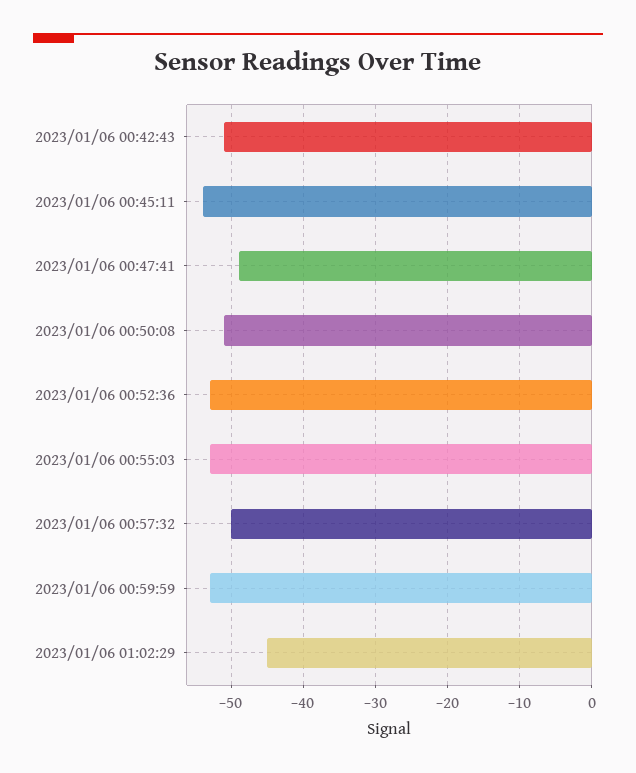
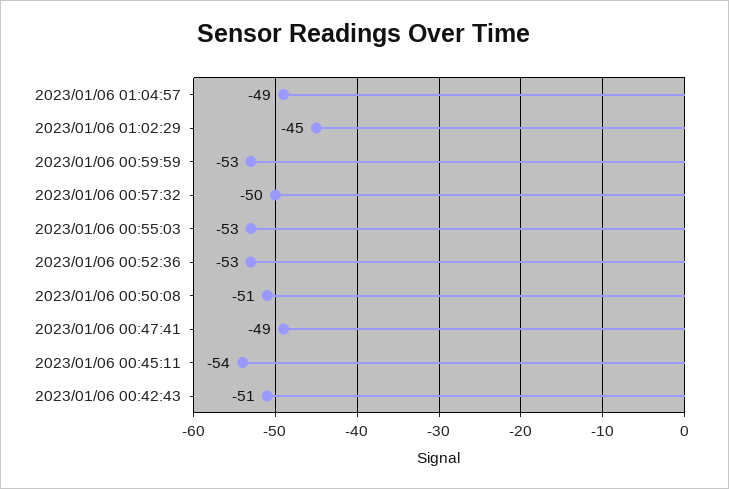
2023/01/06 01:04:57: none -> -49

